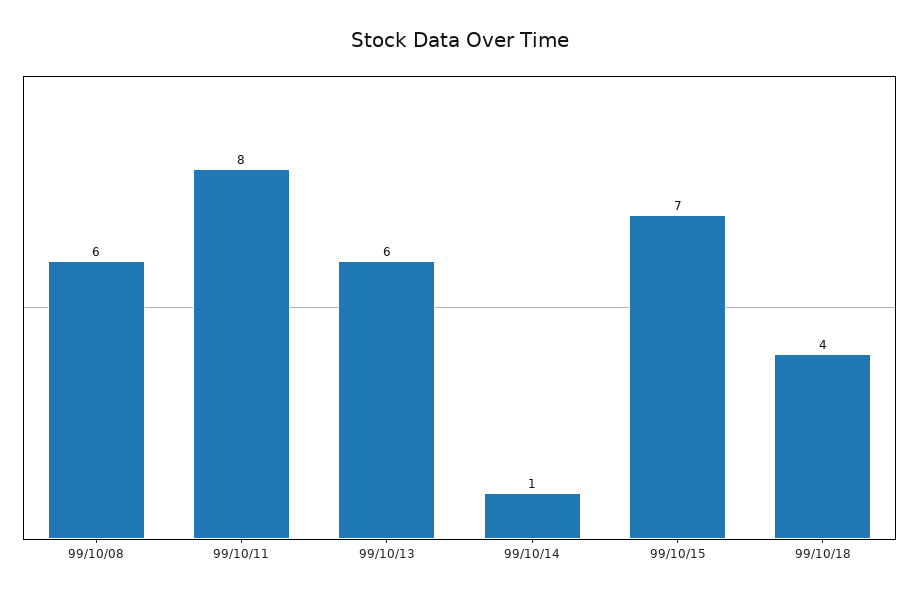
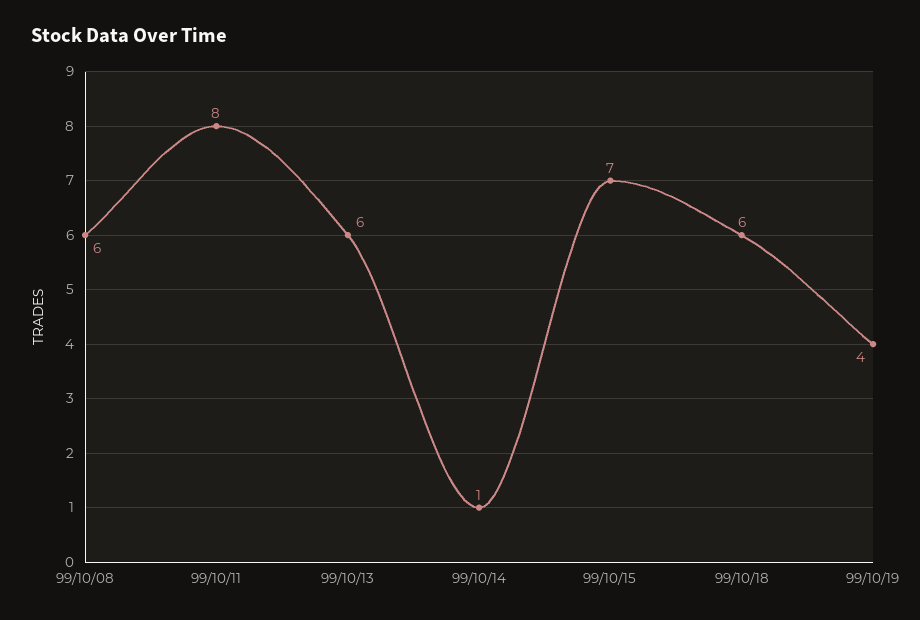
99/10/18: 4 -> 6
99/10/19: none -> 4

